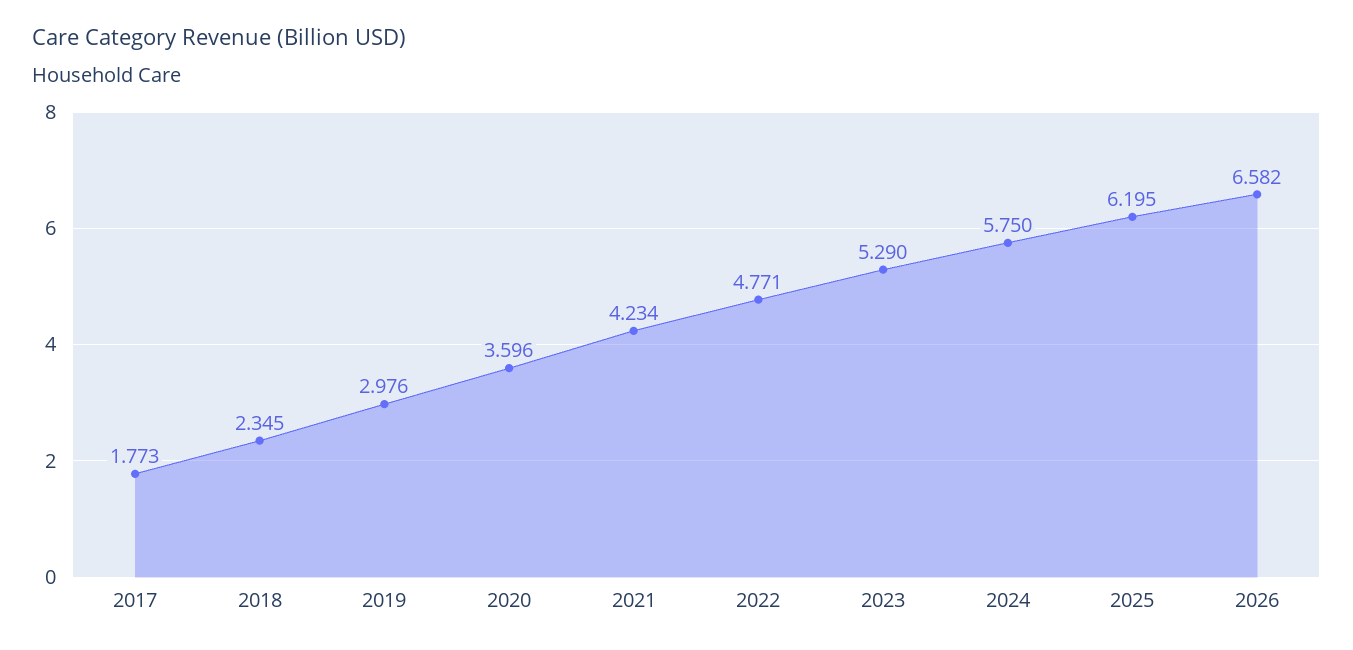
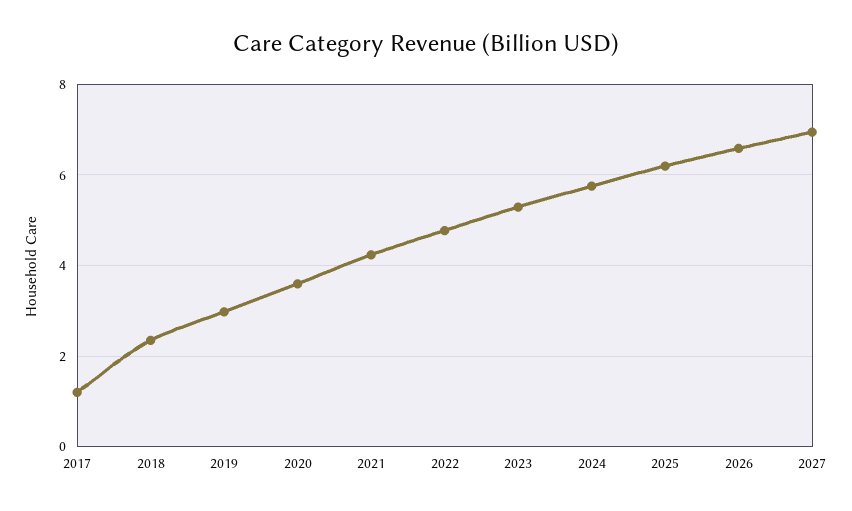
2017: 1.773 -> 1.2
2027: none -> 7

